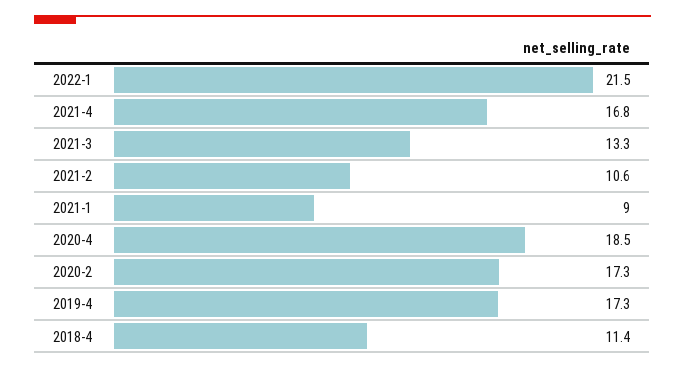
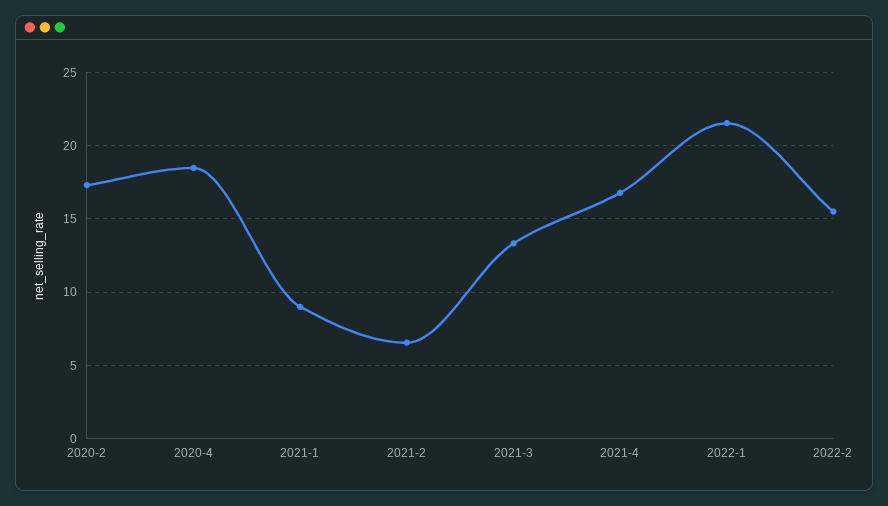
2021-2: 10.6 -> 6.5
2019-4: 17.3 -> none
2018-4: 11.4 -> none
2022-2: none -> 15.5

